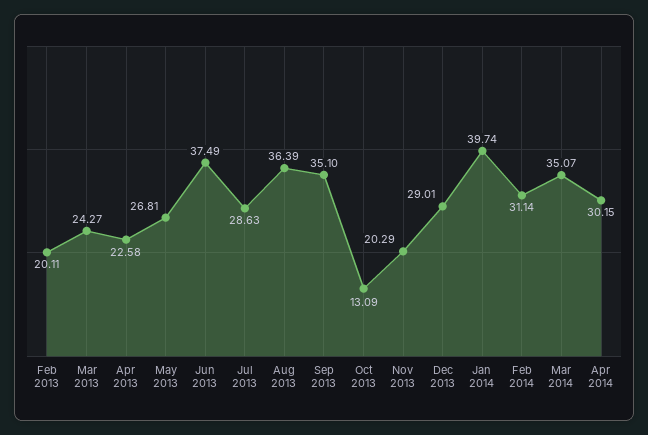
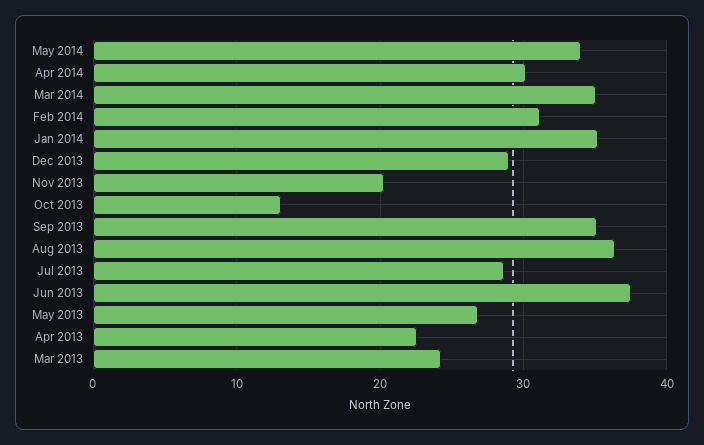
Feb 2013: 20.11 -> none
Jan 2014: 39.74 -> 35
May 2014: none -> 34

